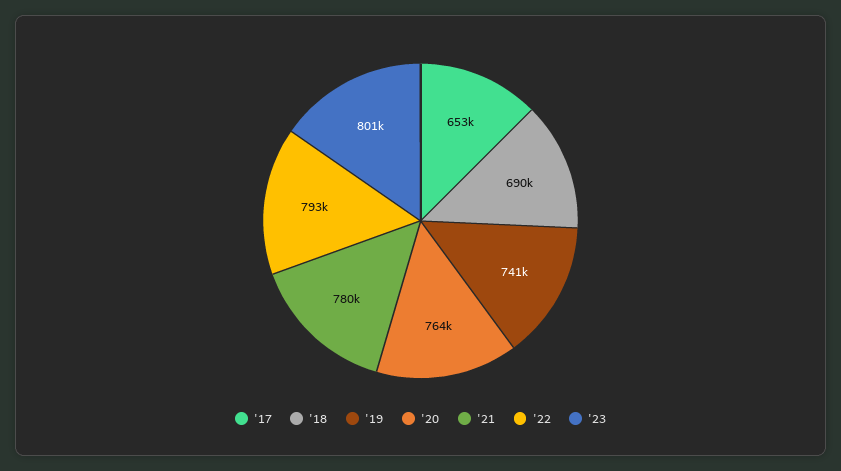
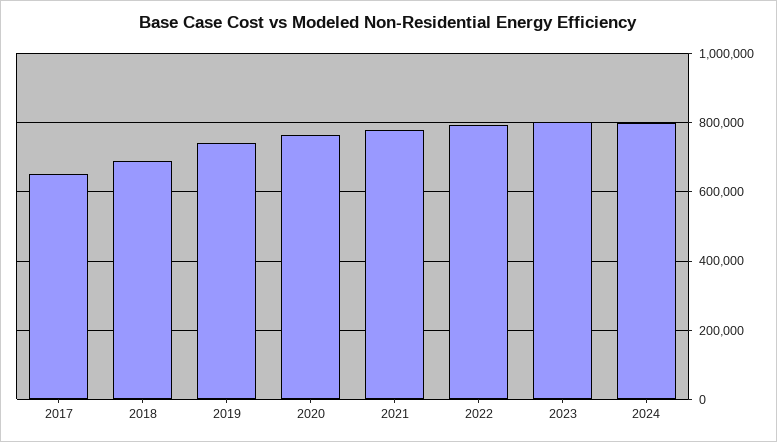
2024: none -> 800000

